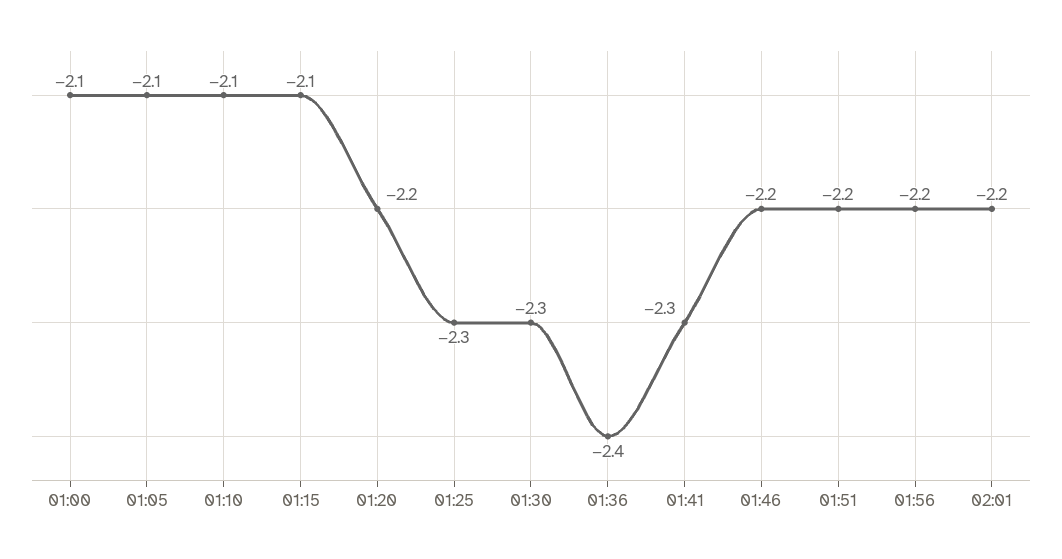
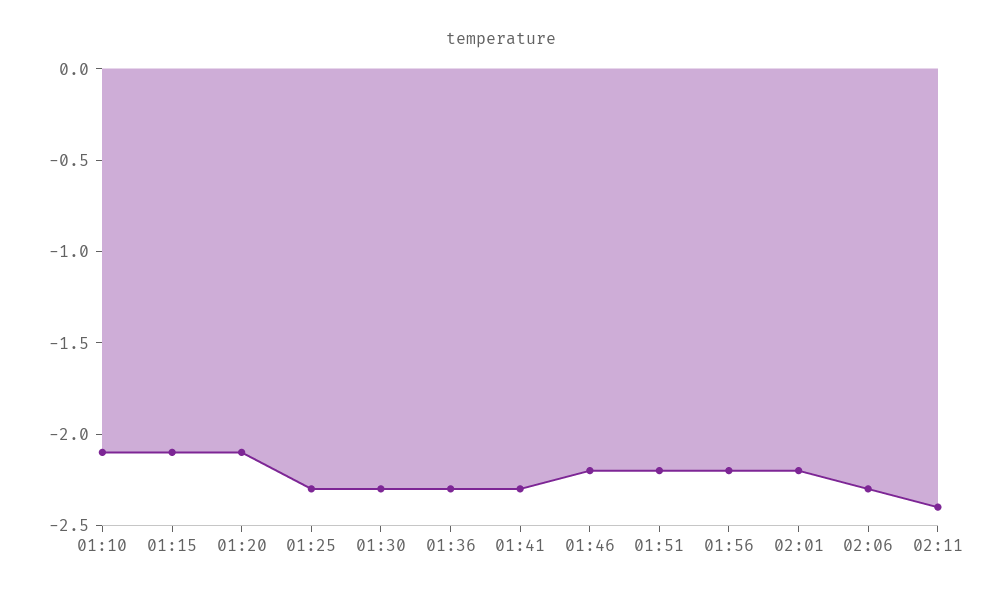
01:00: -2.1 -> none
01:05: -2.1 -> none
01:20: -2.2 -> -2.1
01:36: -2.4 -> -2.3
02:06: none -> -2.3
02:11: none -> -2.4

